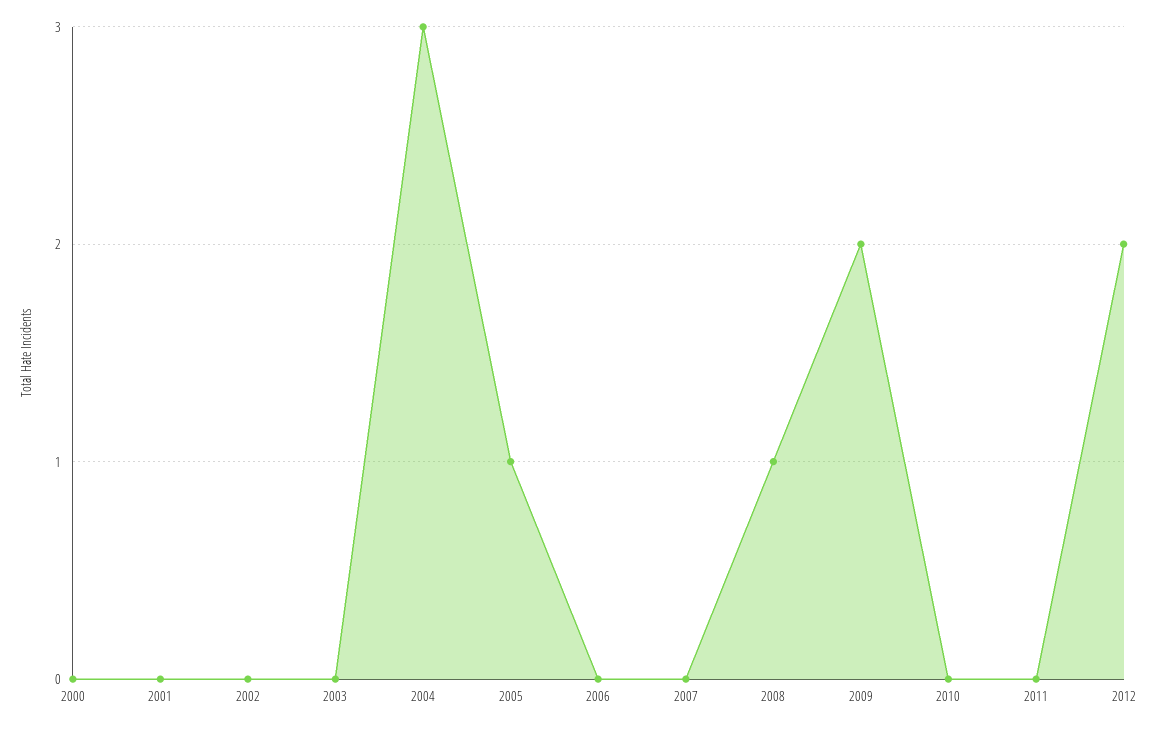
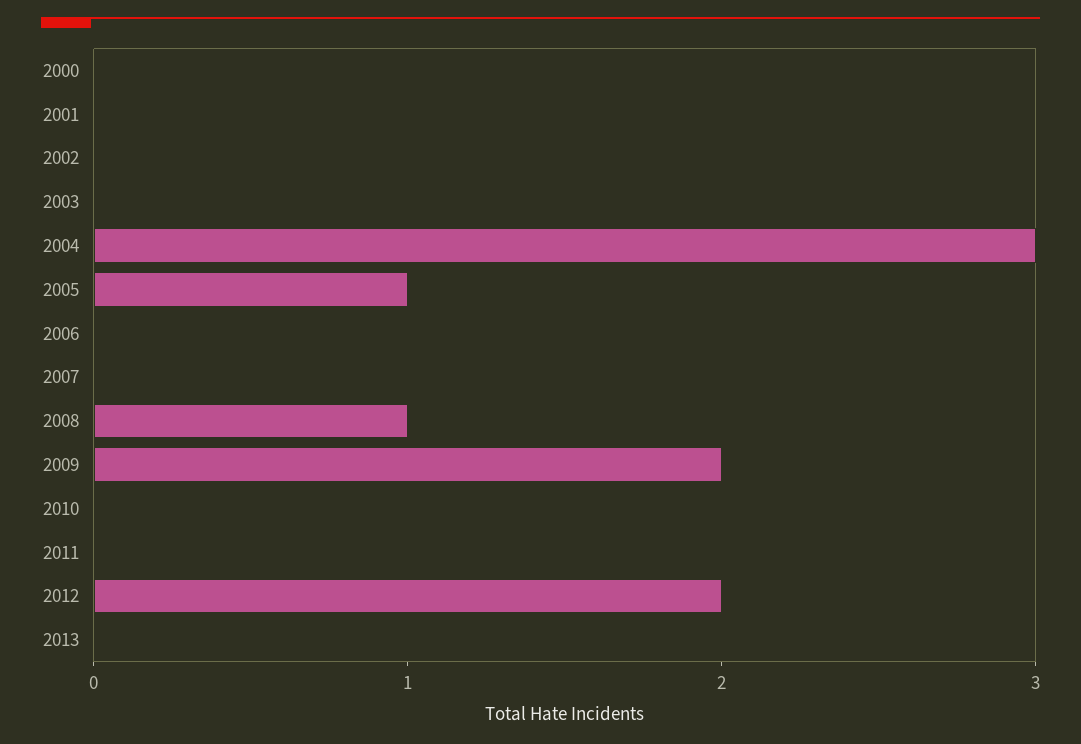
2013: none -> 0

